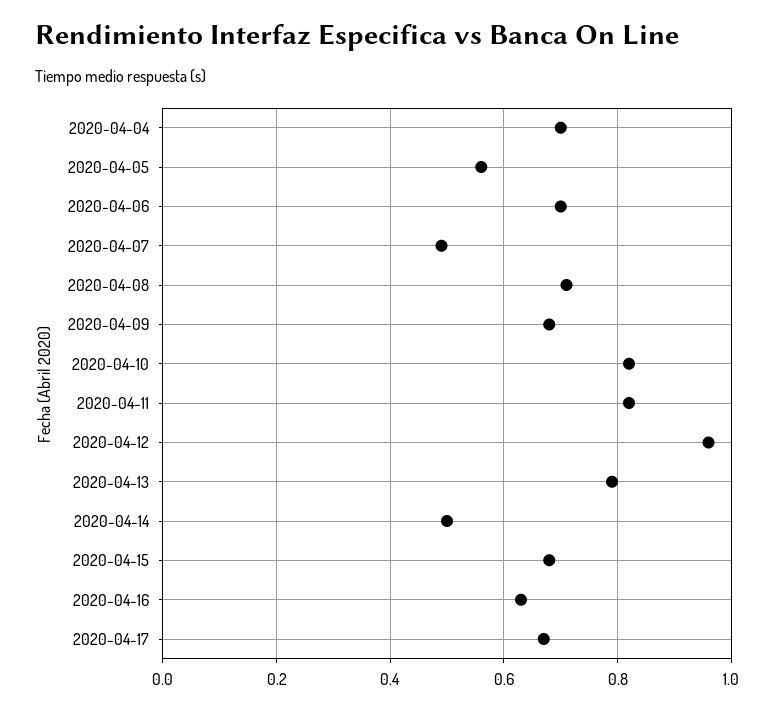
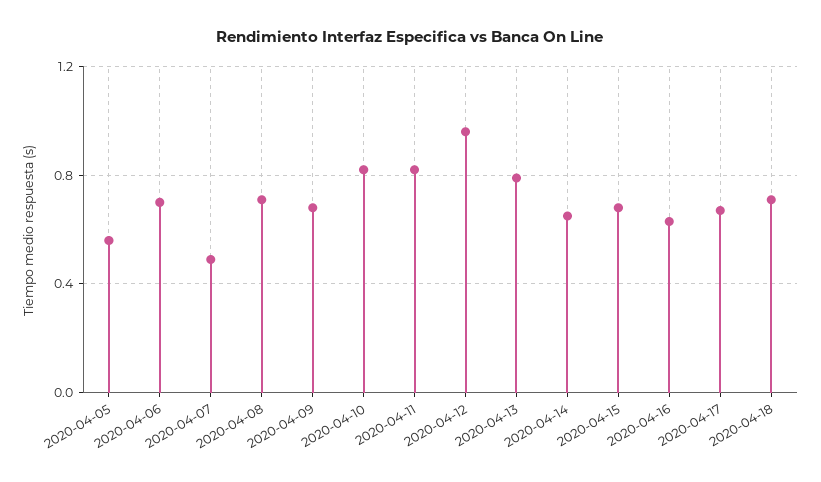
2020-04-04: 0.7 -> none
2020-04-14: 0.5 -> 0.65
2020-04-18: none -> 0.7

